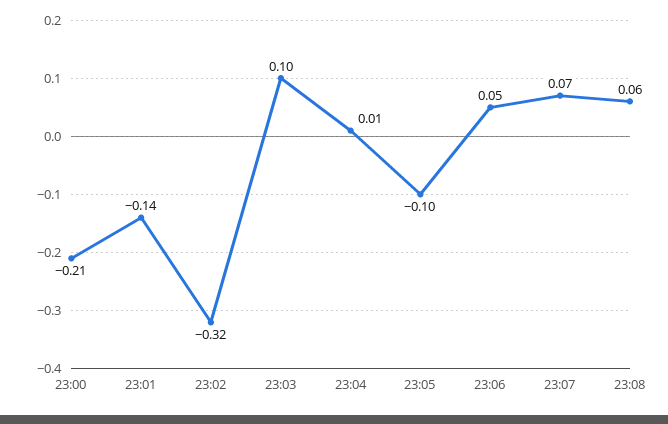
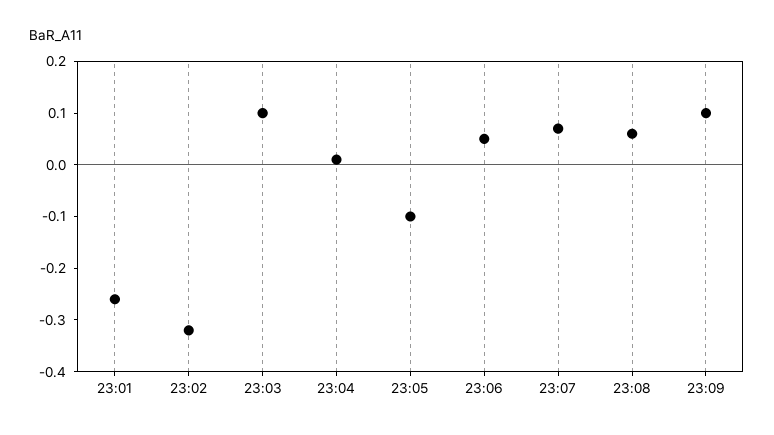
23:00: -0.21 -> none
23:01: -0.14 -> -0.25
23:09: none -> 0.1

